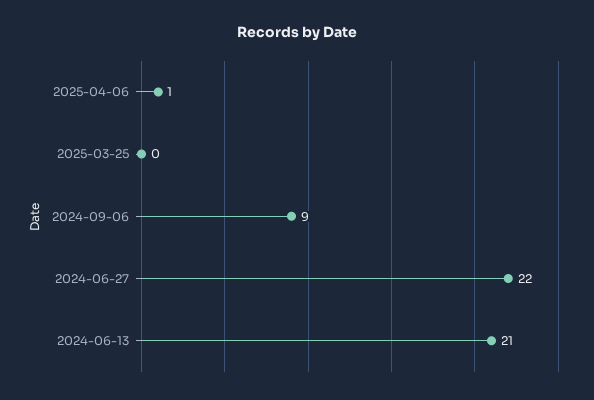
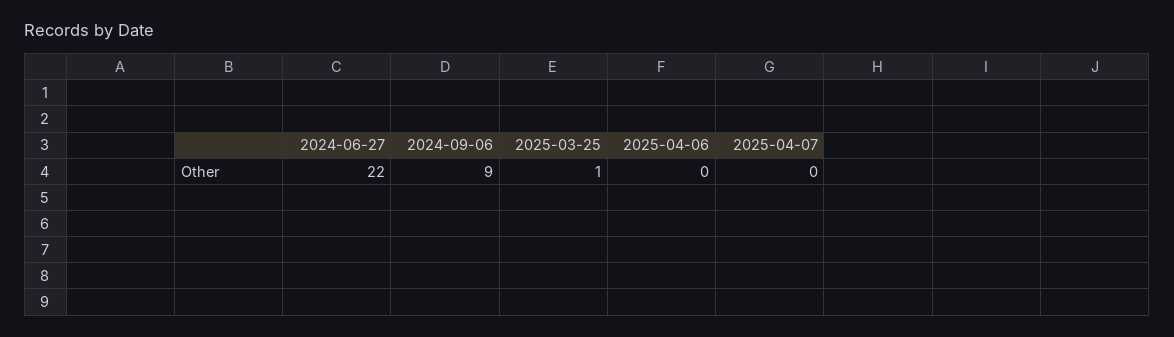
2025-04-06: 1 -> 0
2025-03-25: 0 -> 1
2024-06-13: 21 -> none
2025-04-07: none -> 0

